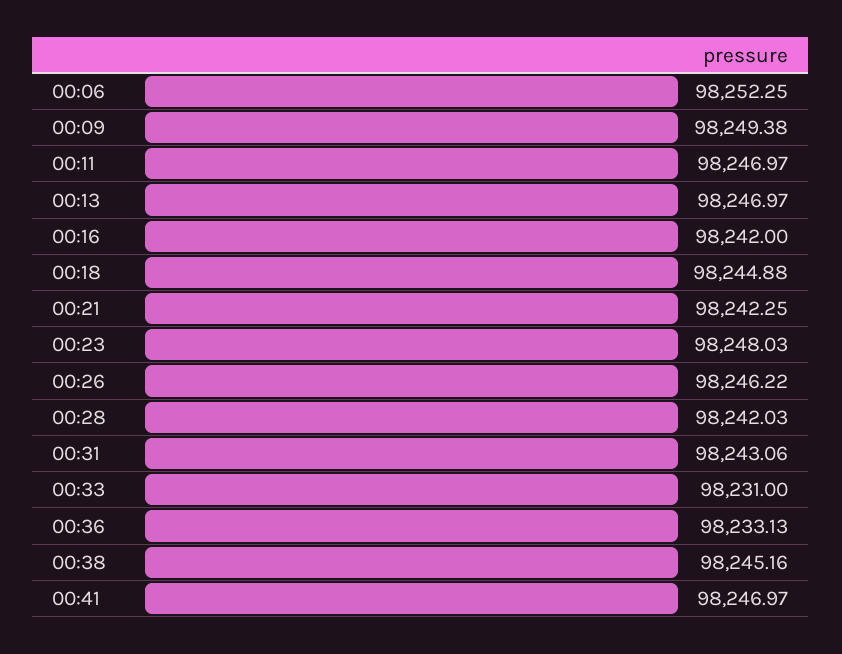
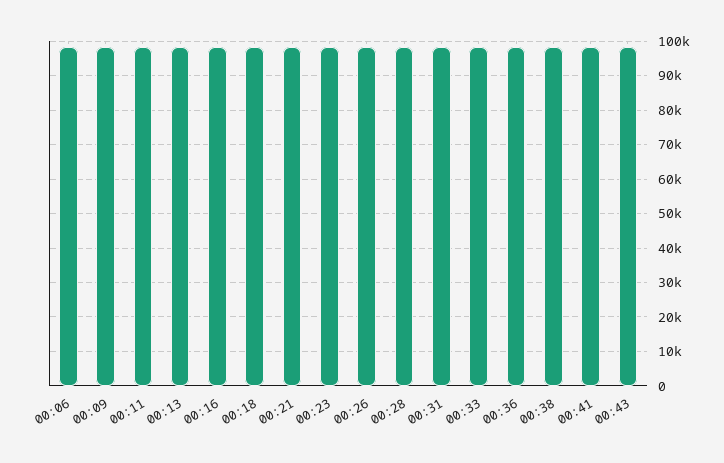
00:43: none -> 98000

